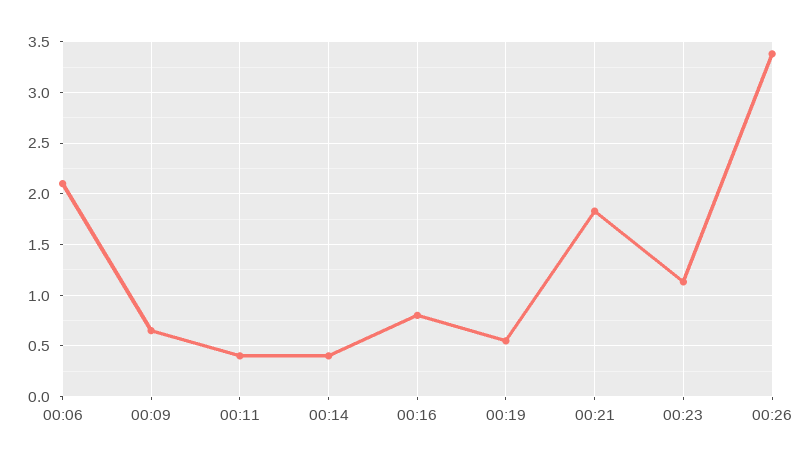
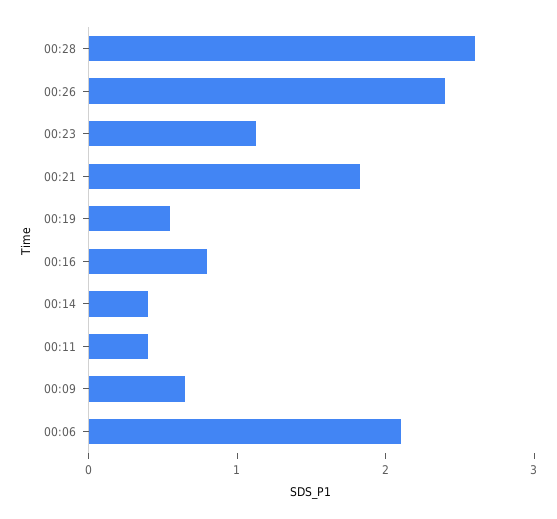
00:26: 3.4 -> 2.4
00:28: none -> 2.6

